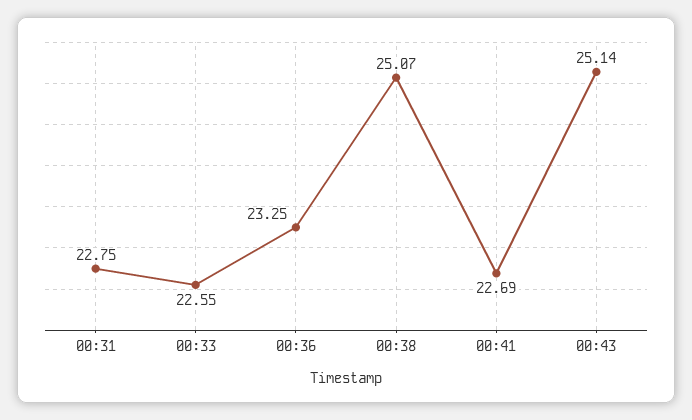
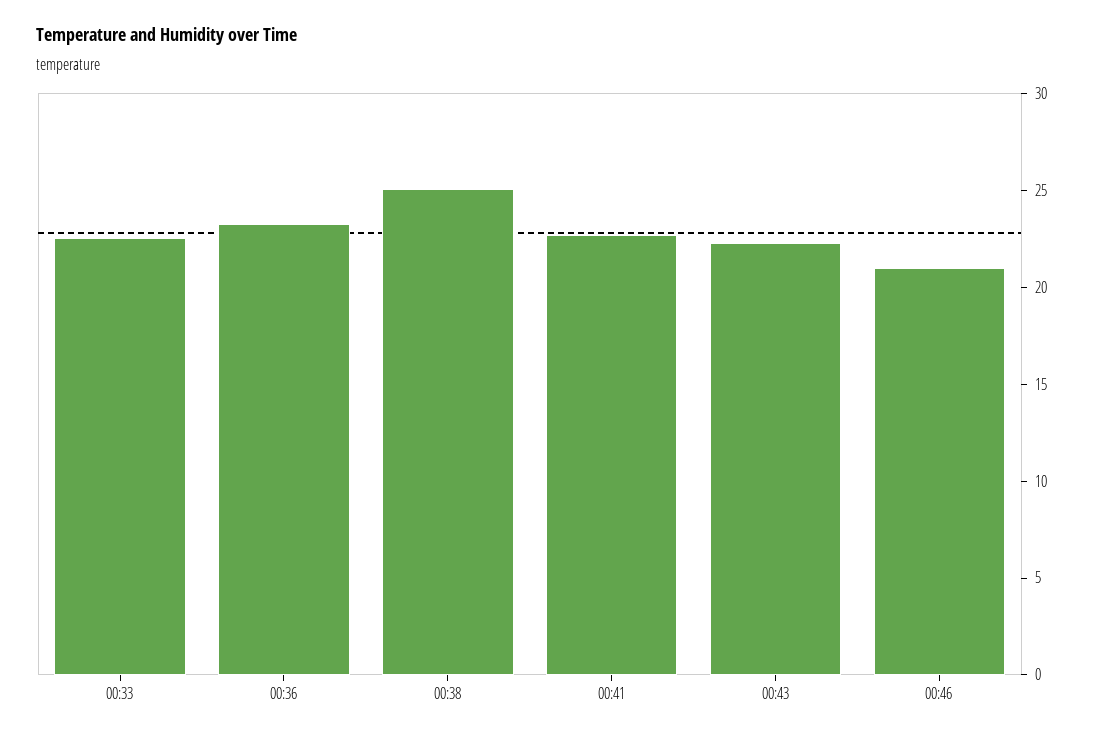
00:31: 22.75 -> none
00:43: 25.14 -> 22
00:46: none -> 21

